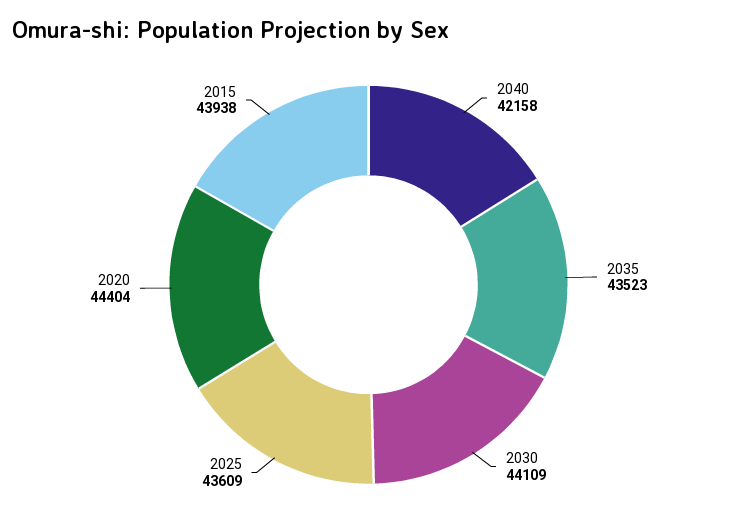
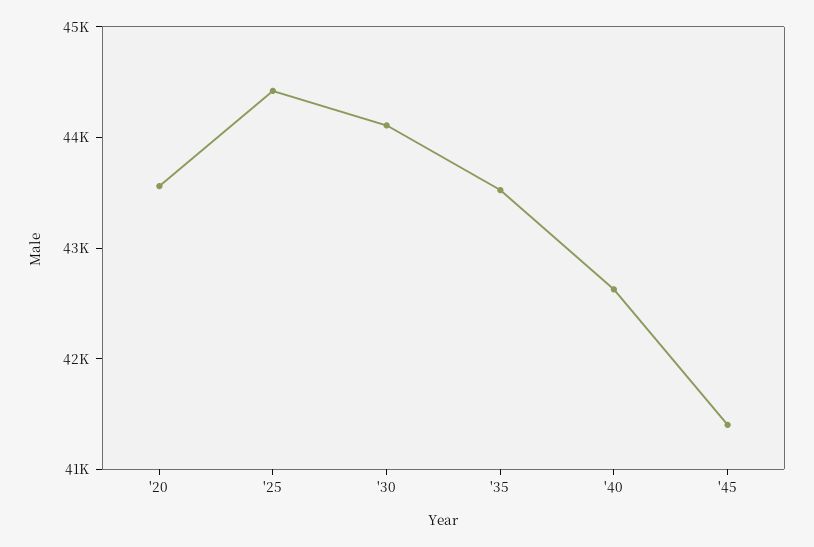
2040: 42158 -> 42600
2025: 43609 -> 44400
2020: 44404 -> 43600
2015: 43938 -> none
'45: none -> 41400

